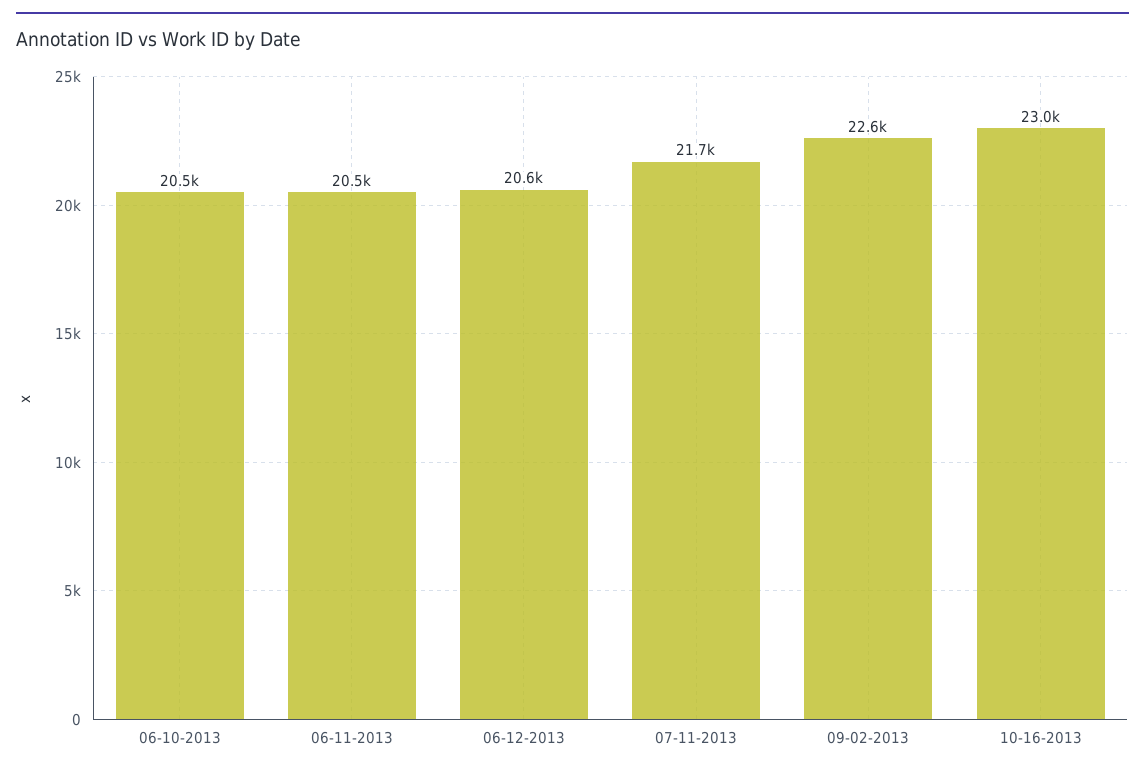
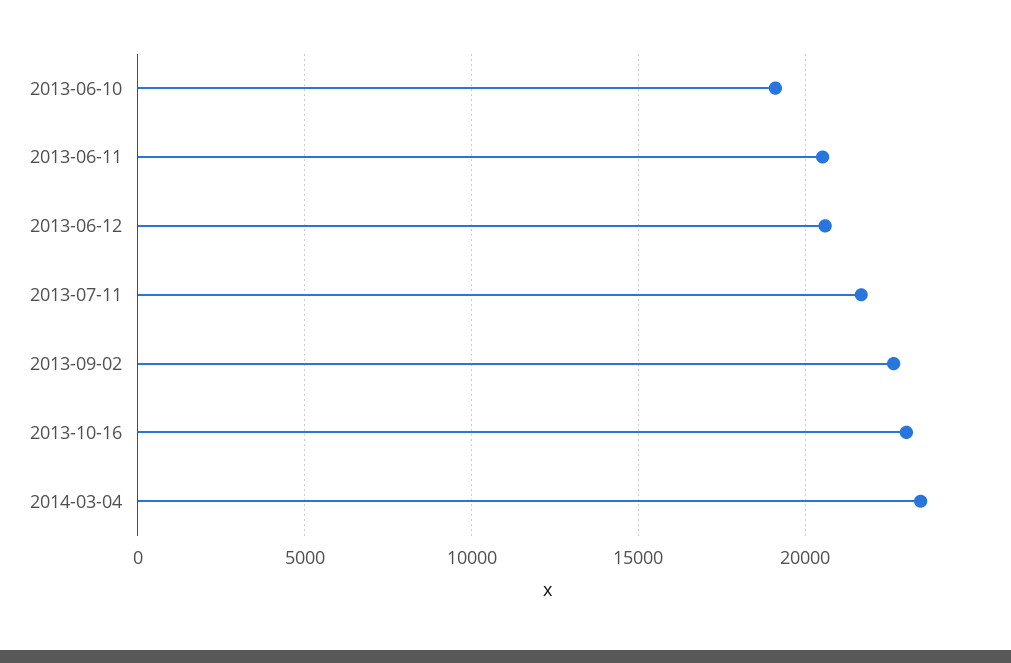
06-10-2013: 20500 -> 19000
2014-03-04: none -> 23500

